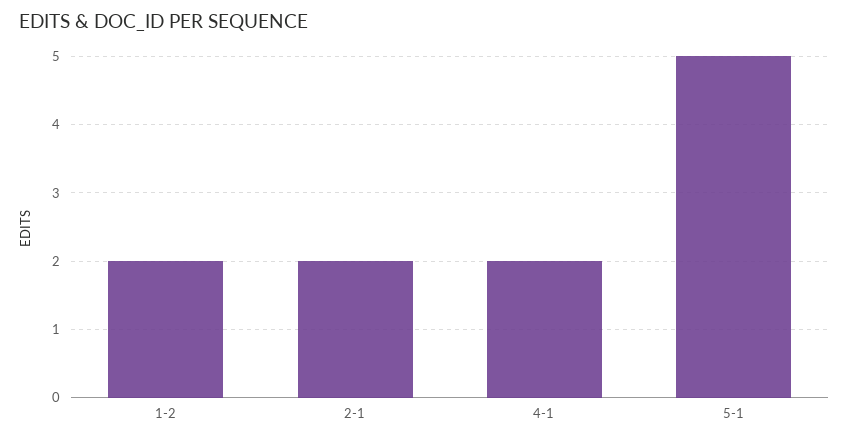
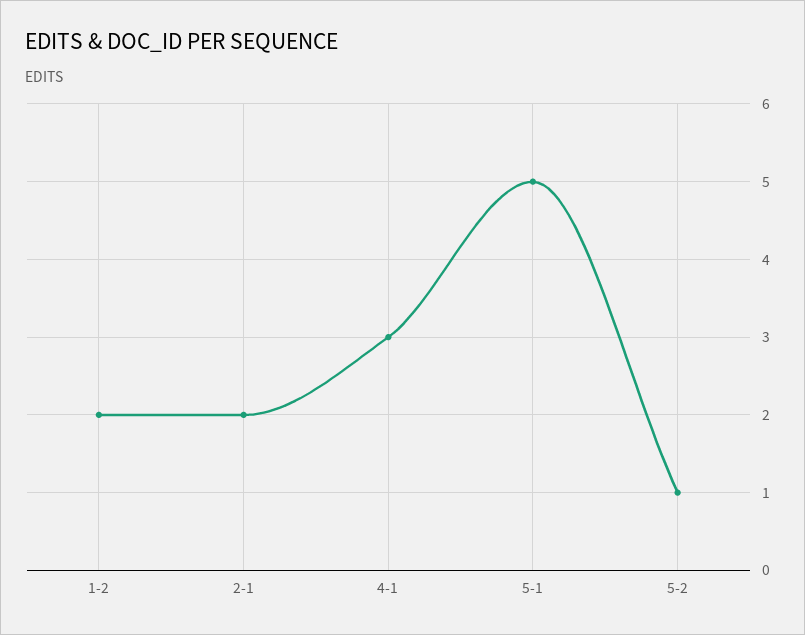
4-1: 2 -> 3
5-2: none -> 1

